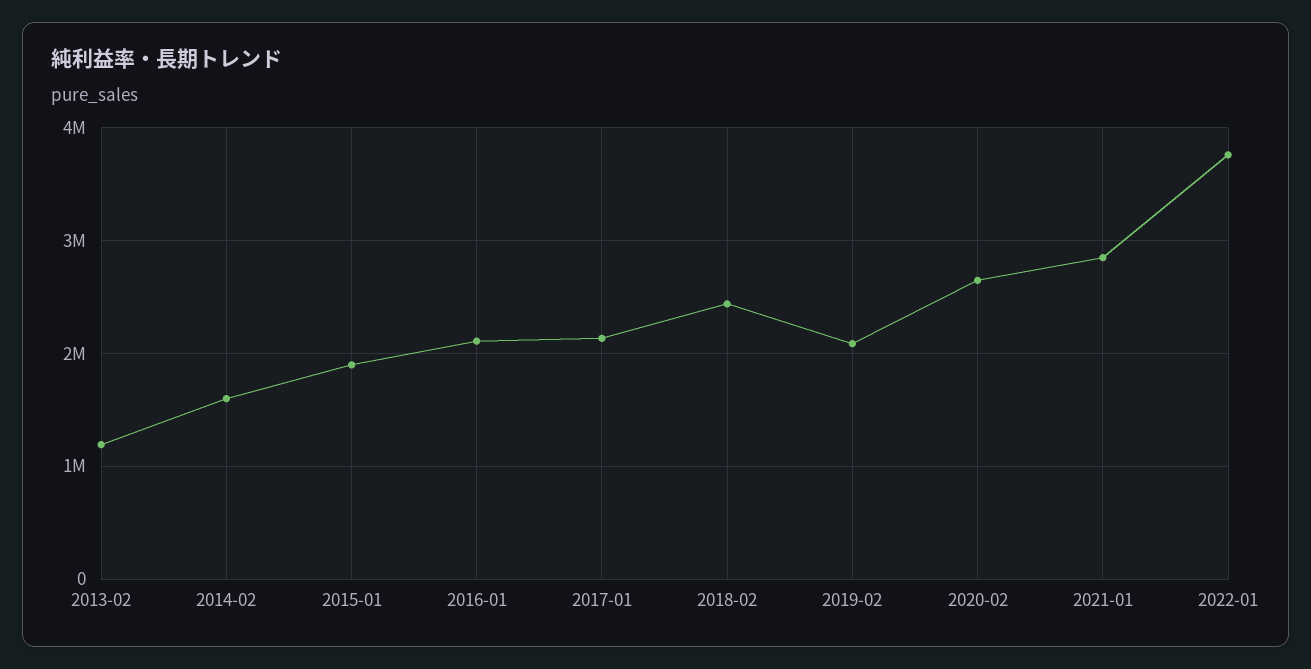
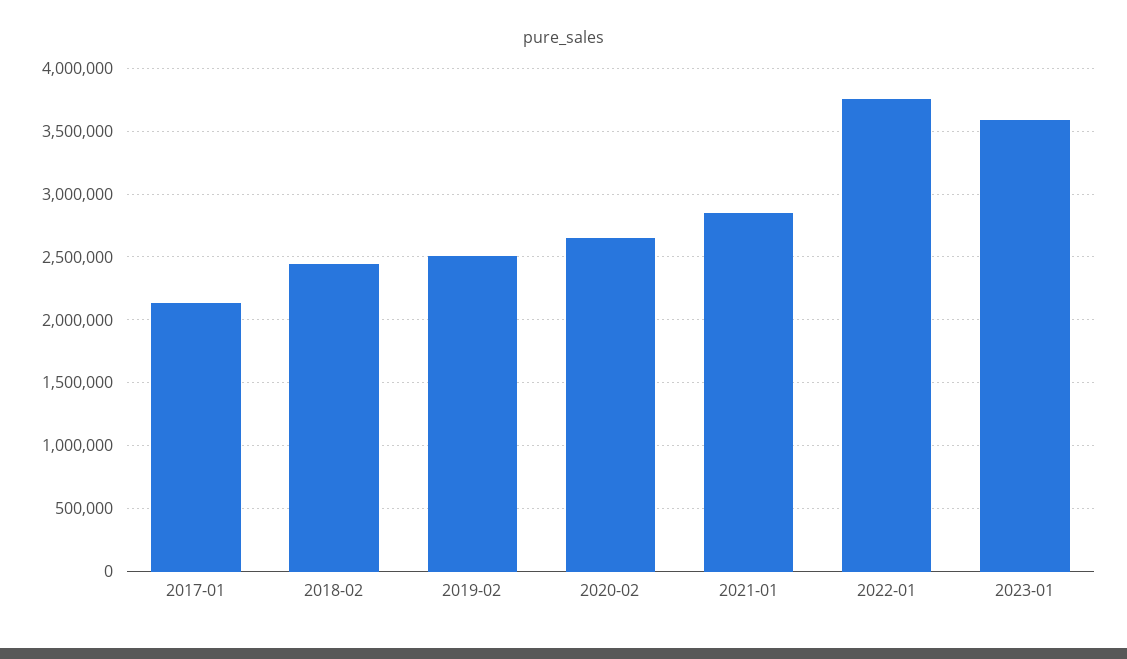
2013-02: 1200000 -> none
2014-02: 1600000 -> none
2015-01: 1900000 -> none
2016-01: 2100000 -> none
2019-02: 2100000 -> 2500000
2023-01: none -> 3600000

